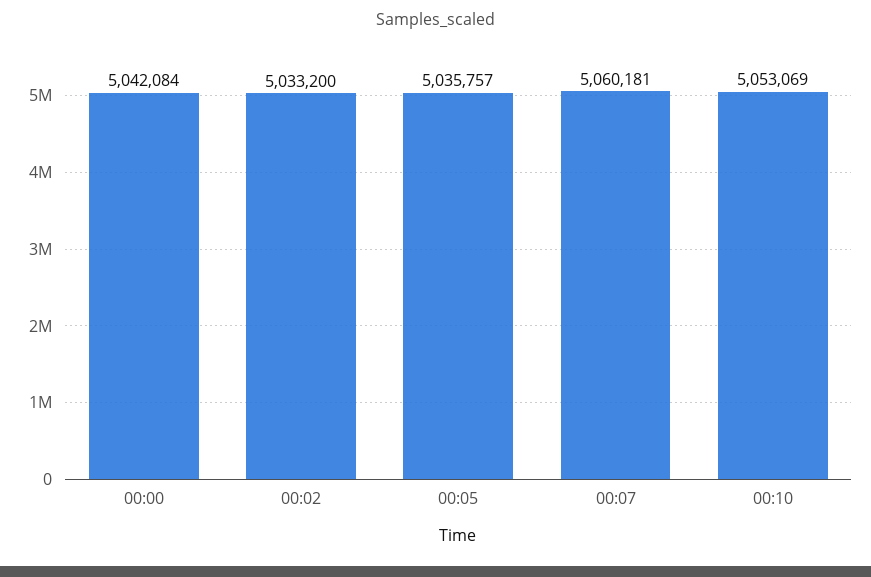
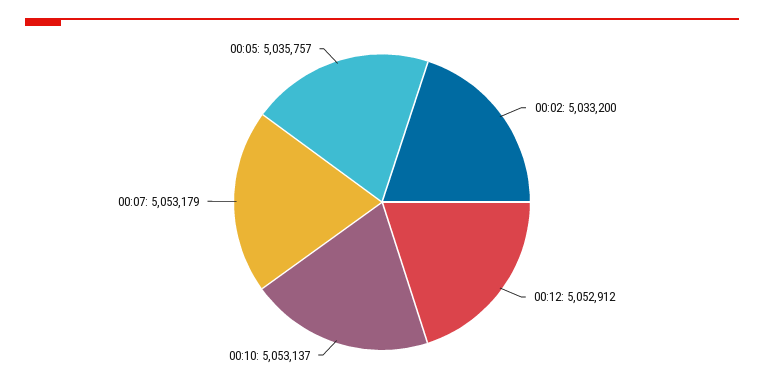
00:00: 5042084 -> none
00:07: 5060181 -> 5053179
00:10: 5053069 -> 5053137
00:12: none -> 5052912

